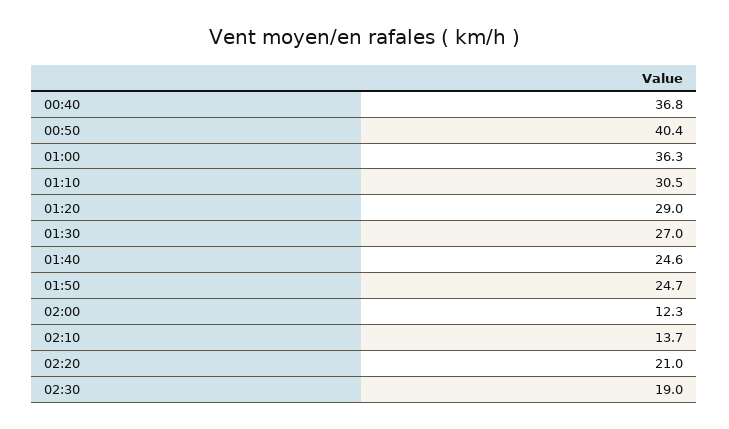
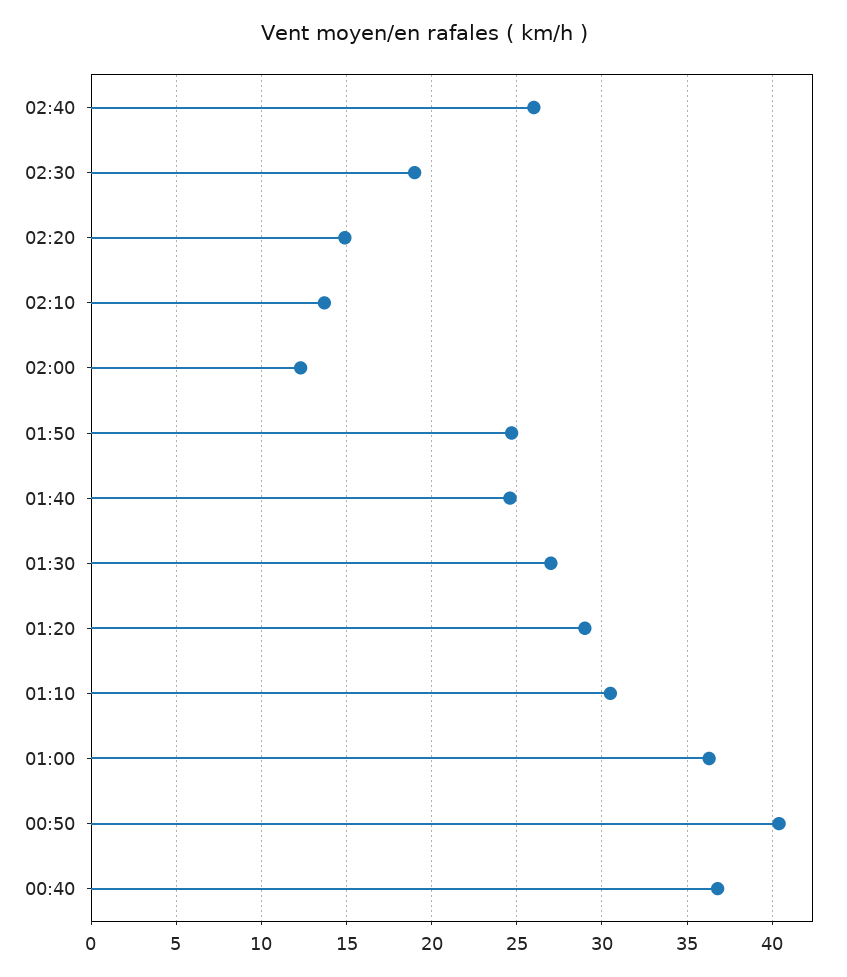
02:20: 21 -> 15
02:40: none -> 26

